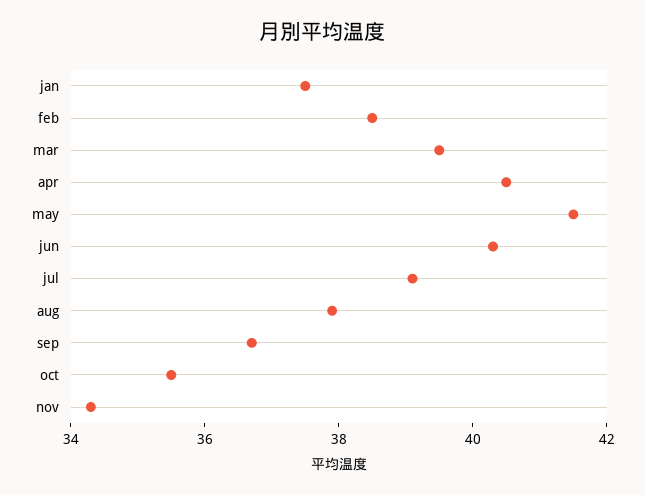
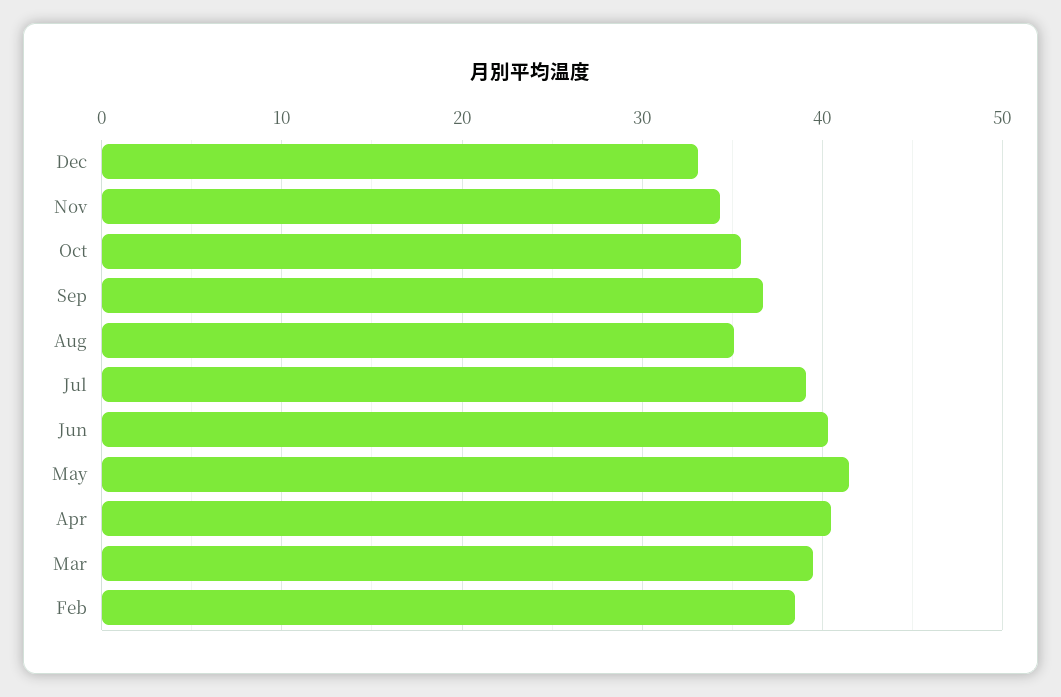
jan: 37.5 -> none
aug: 38 -> 35
Dec: none -> 33

